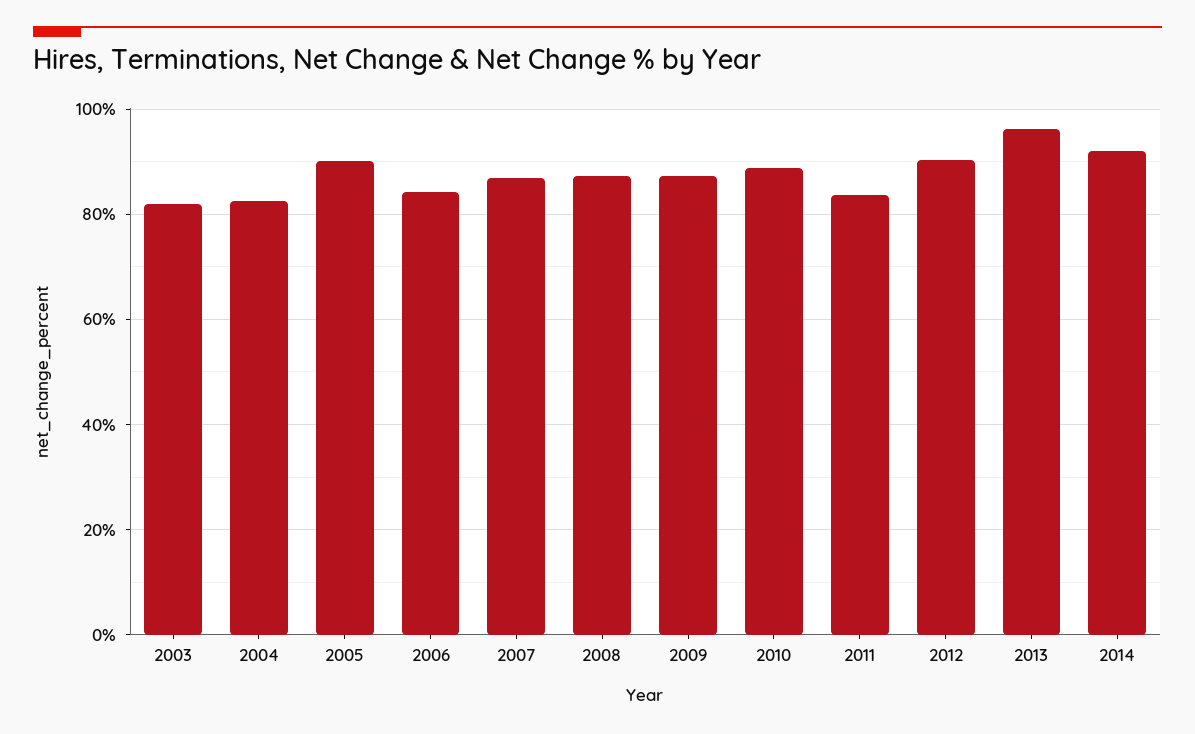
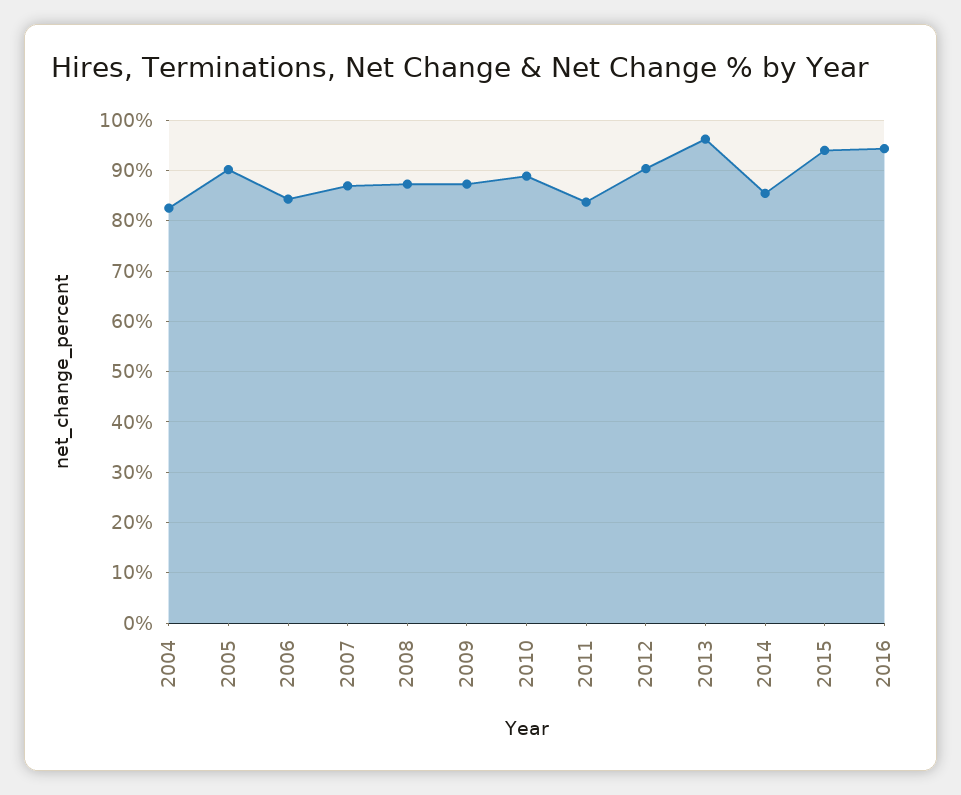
2003: 82 -> none
2014: 92 -> 86
2015: none -> 94
2016: none -> 94

